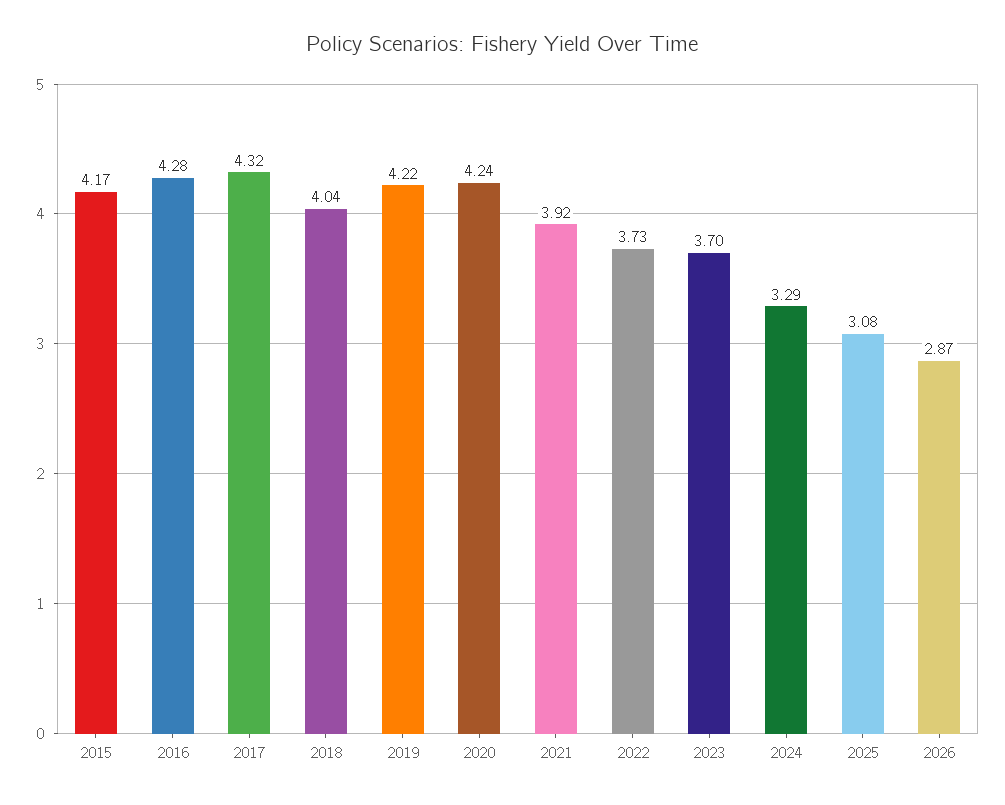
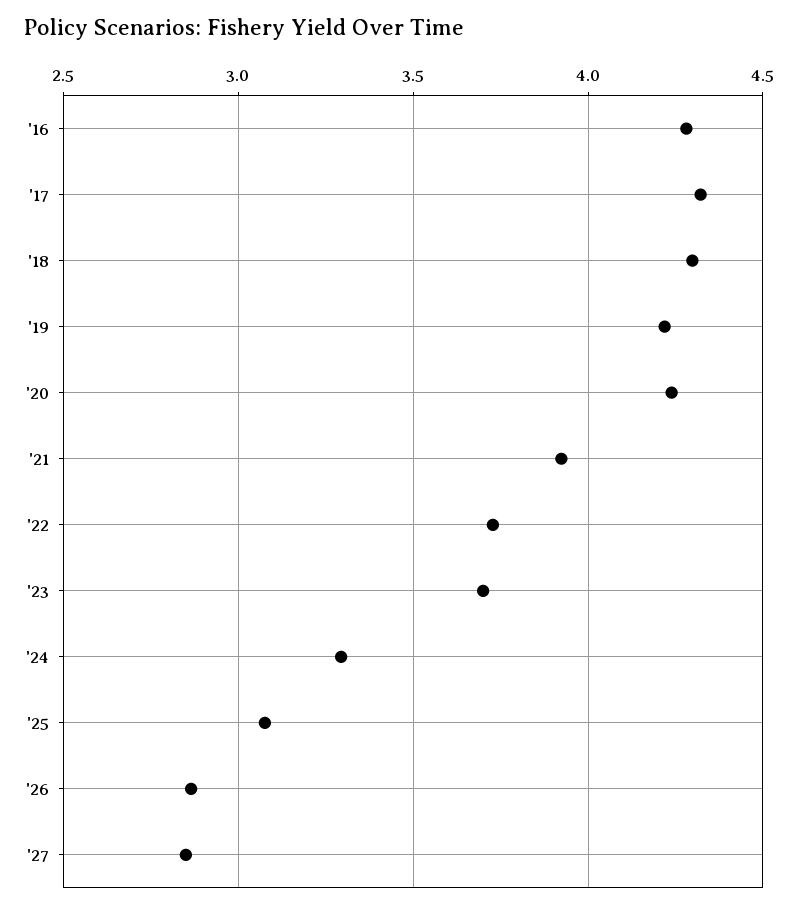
2015: 4.17 -> none
2018: 4.04 -> 4.3
'27: none -> 2.85

